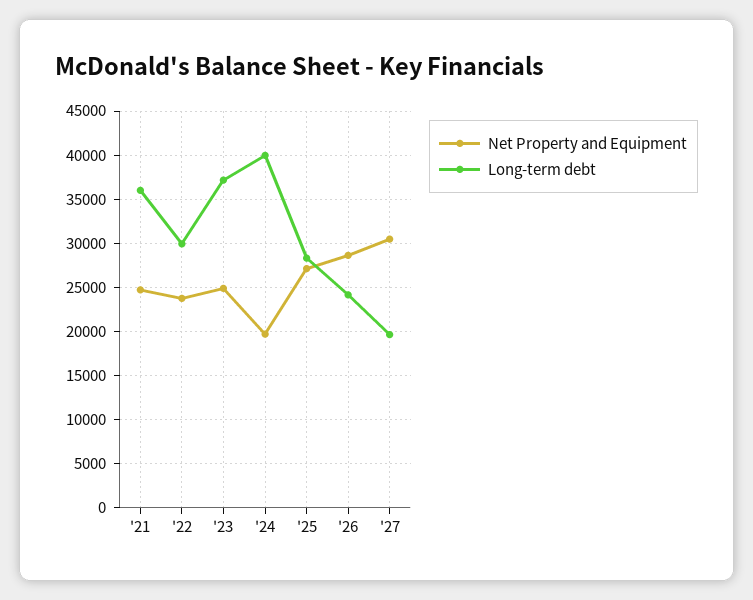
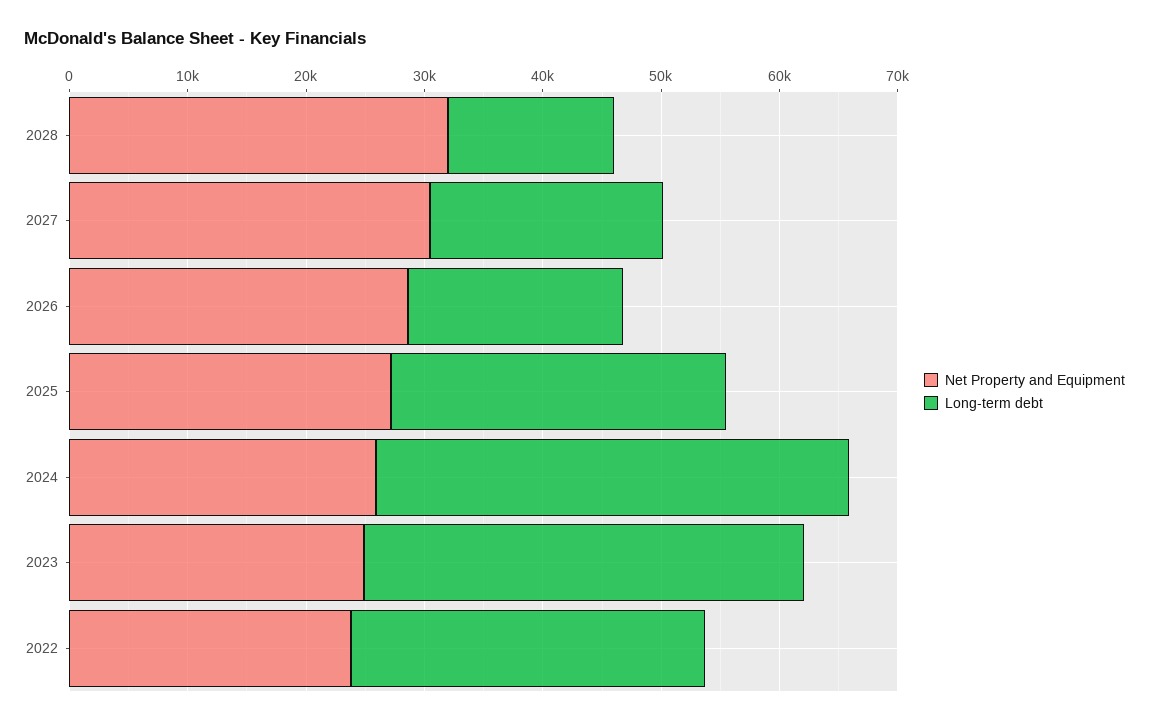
Net Property and Equipment, '21: 25000 -> none
Long-term debt, '21: 36000 -> none
Net Property and Equipment, '24: 20000 -> 26000
Long-term debt, '26: 24000 -> 18000
Net Property and Equipment, 2028: none -> 32000
Long-term debt, 2028: none -> 14000

